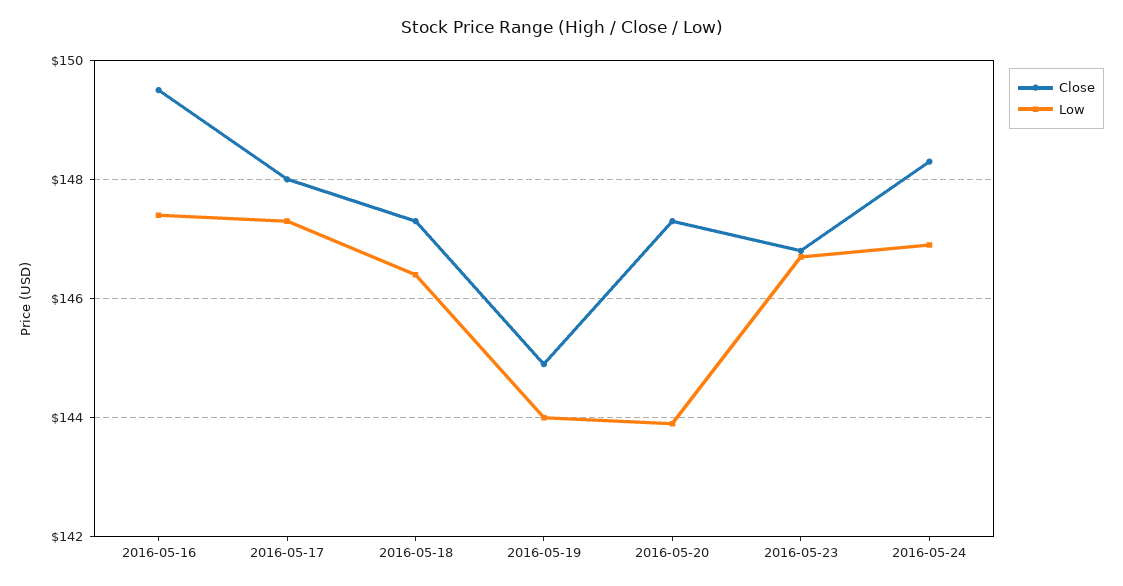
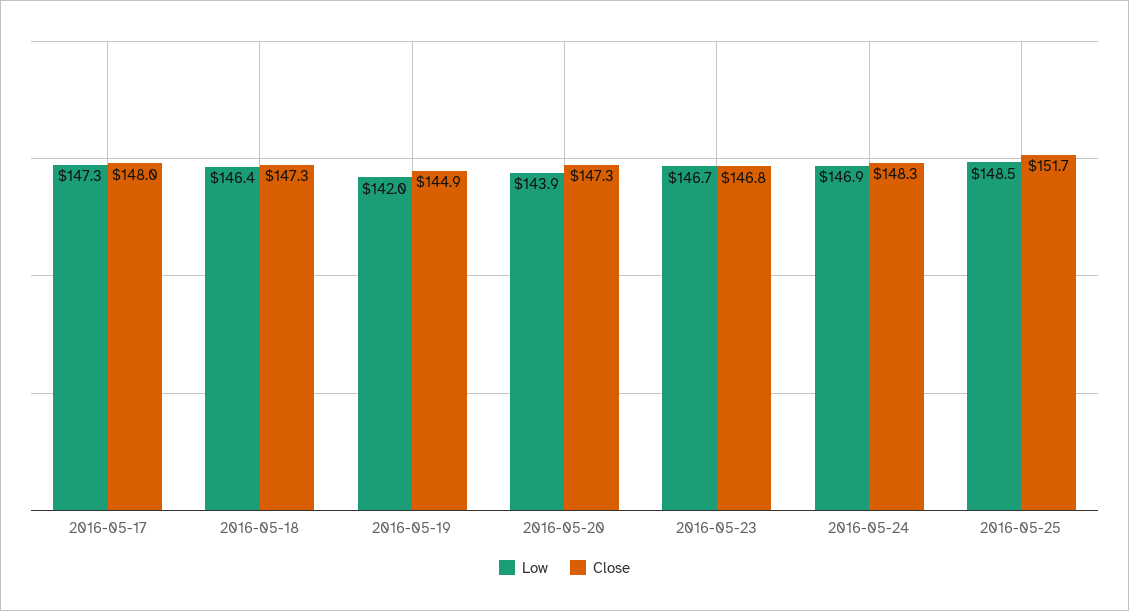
Close, 2016-05-16: 149.5 -> none
Low, 2016-05-16: 147.5 -> none
Low, 2016-05-19: 144 -> 142
Low, 2016-05-25: none -> 148.5
Close, 2016-05-25: none -> 151.7

